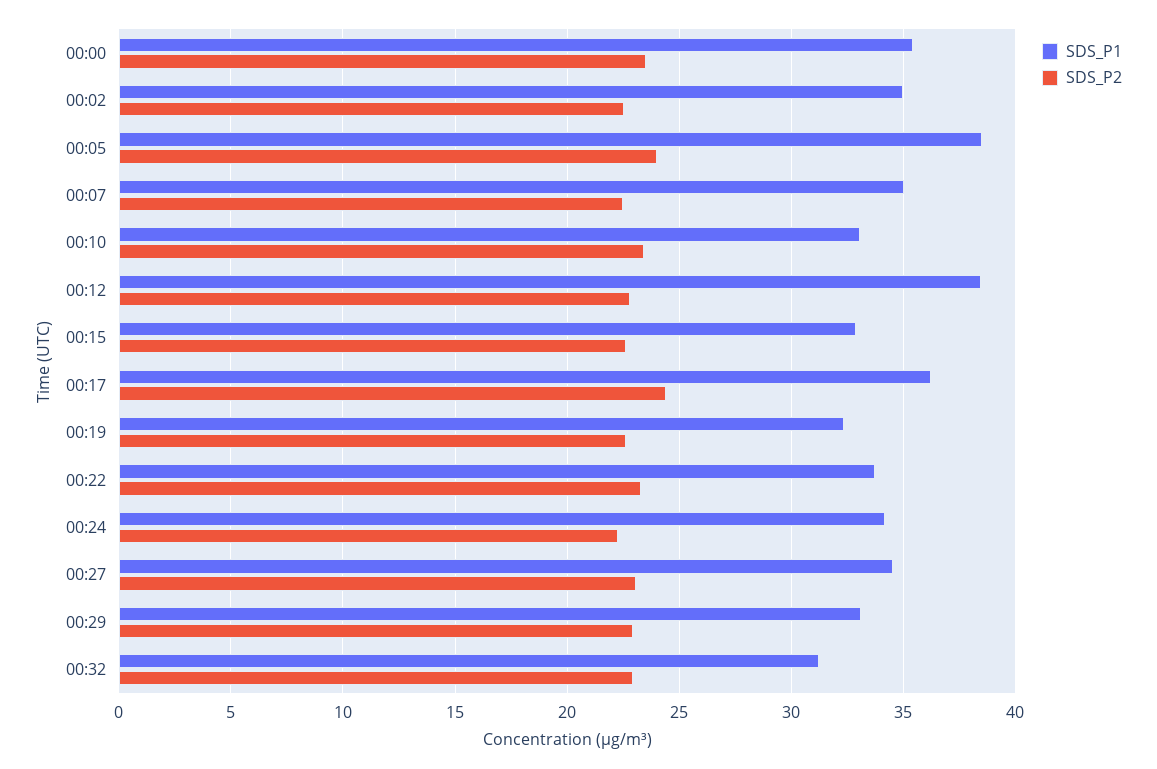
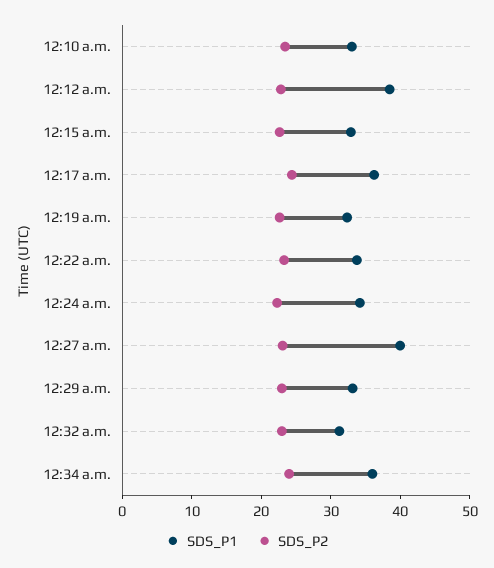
SDS_P1, 00:00: 35.5 -> none
SDS_P2, 00:00: 23.5 -> none
SDS_P1, 00:02: 35 -> none
SDS_P2, 00:02: 22.5 -> none
SDS_P1, 00:05: 38.5 -> none
SDS_P2, 00:05: 24 -> none
SDS_P1, 00:07: 35 -> none
SDS_P2, 00:07: 22.5 -> none
SDS_P1, 00:27: 34.5 -> 40
SDS_P1, 12:34 a.m.: none -> 36
SDS_P2, 12:34 a.m.: none -> 24

